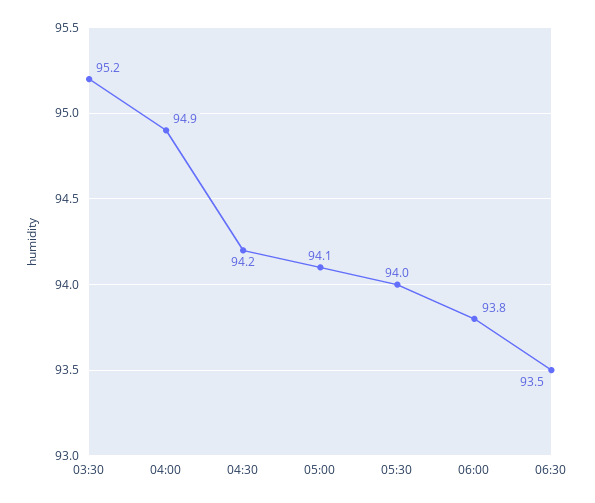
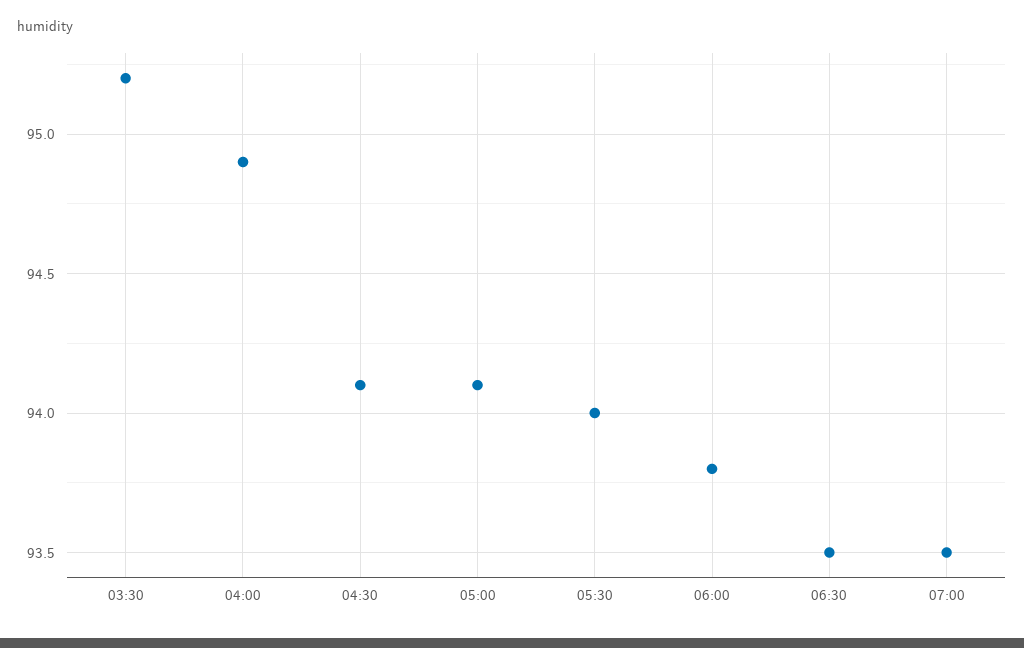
04:30: 94.2 -> 94.1
07:00: none -> 93.5

